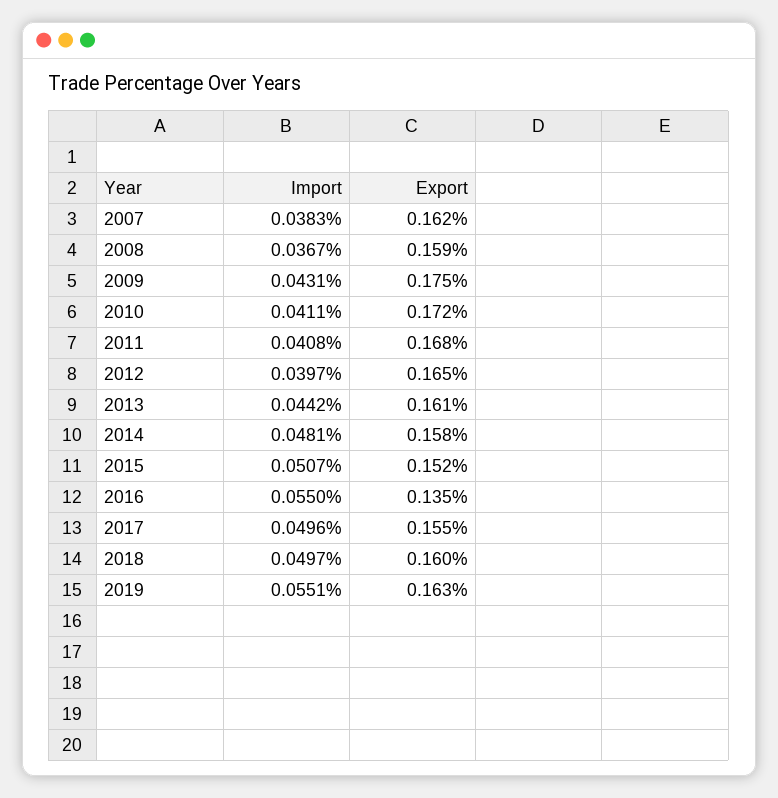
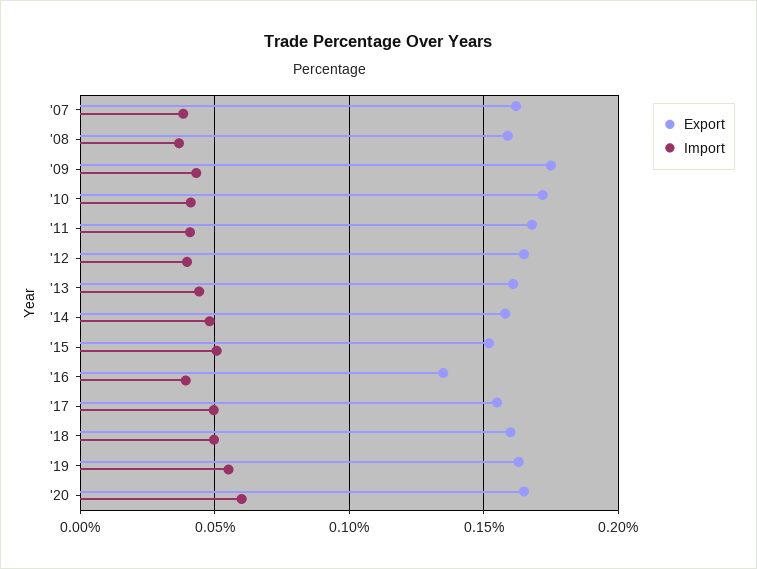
Import, 2016: 0.055 -> 0.04
Export, '20: none -> 0.165
Import, '20: none -> 0.06

